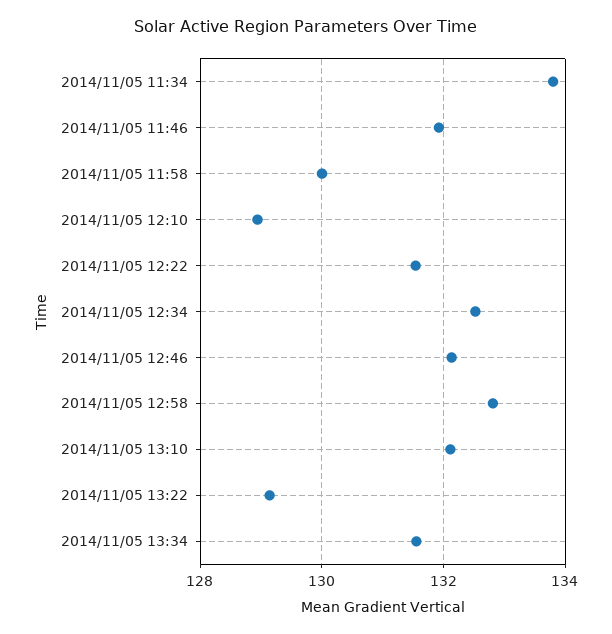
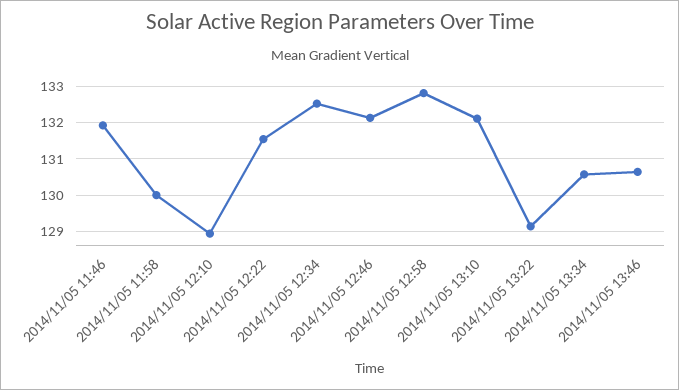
2014/11/05 11:34: 133.8 -> none
2014/11/05 13:34: 131.6 -> 130.6
2014/11/05 13:46: none -> 130.6

